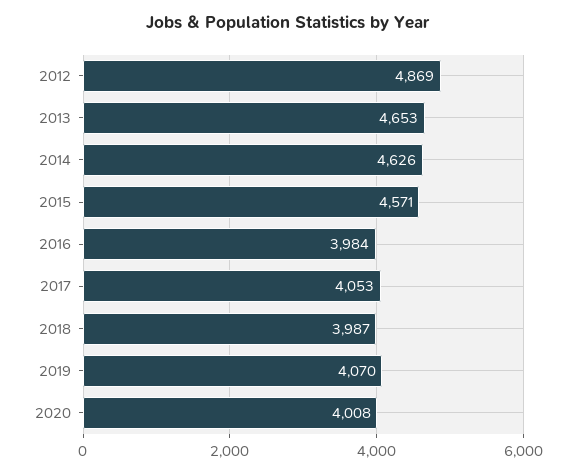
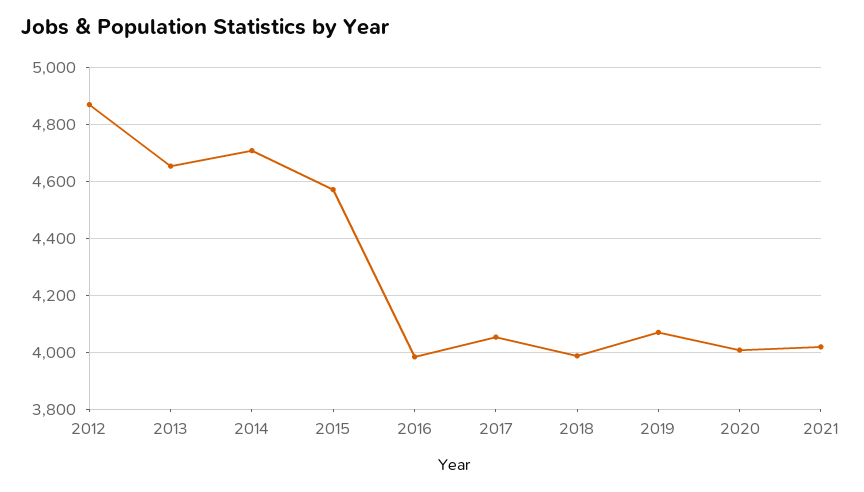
2014: 4626 -> 4700
2021: none -> 4025

